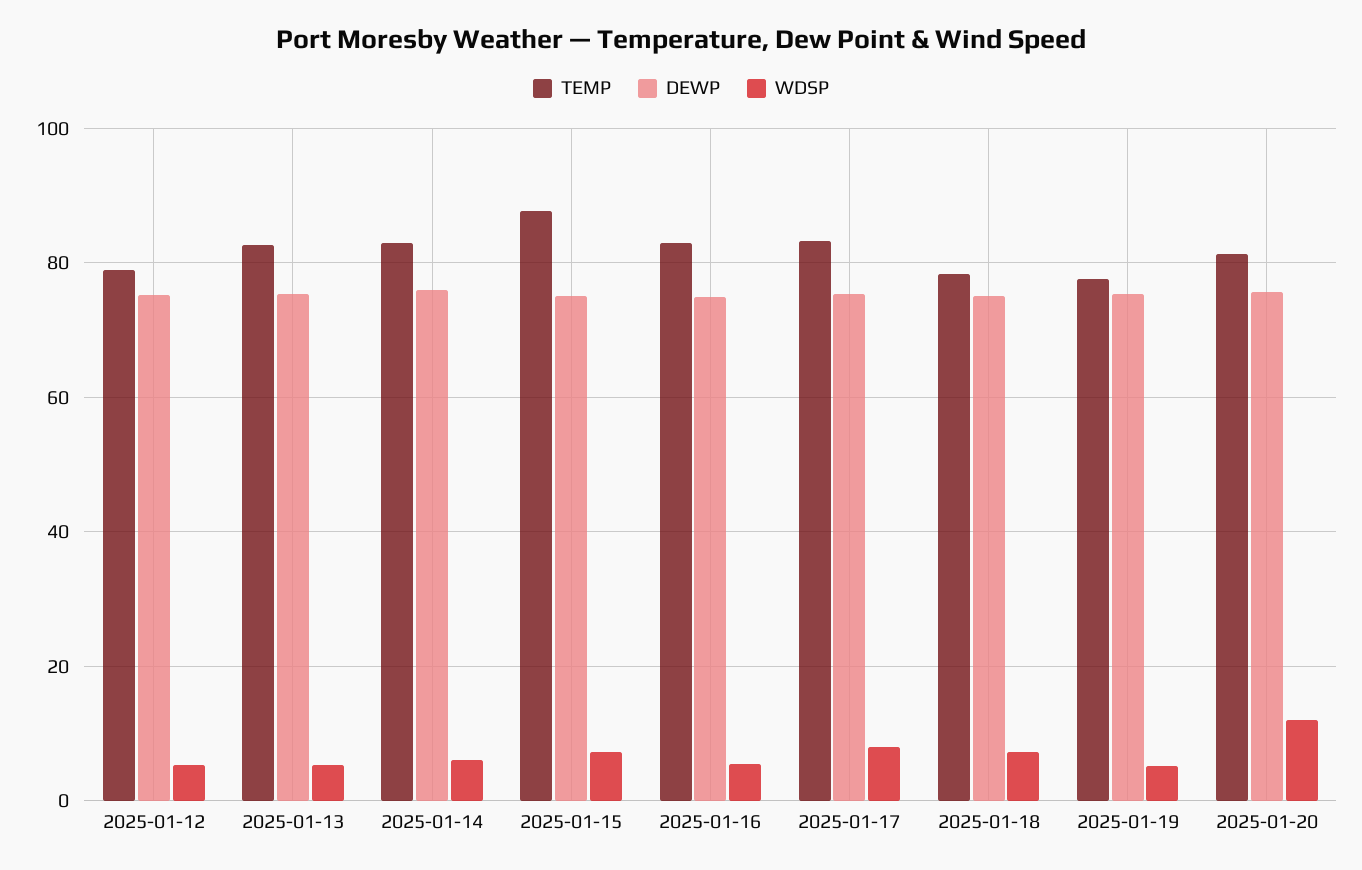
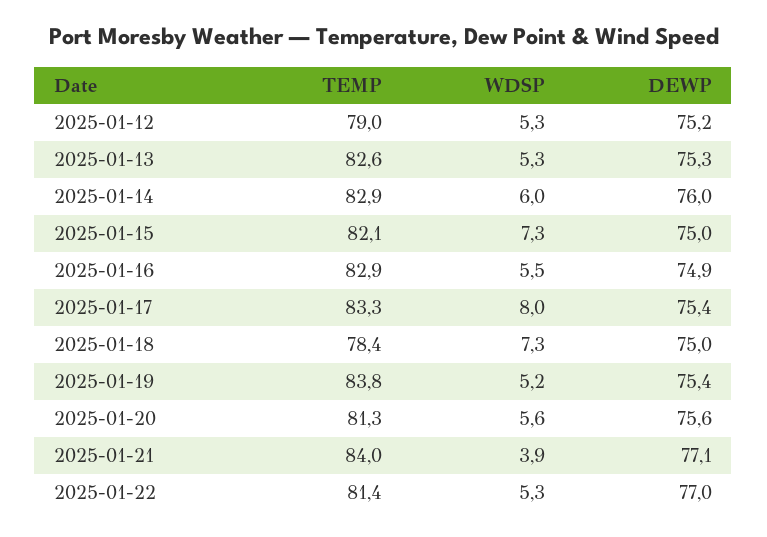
TEMP, 2025-01-15: 88 -> 82.1
TEMP, 2025-01-19: 78 -> 83.8
WDSP, 2025-01-20: 12 -> 5.6
TEMP, 2025-01-21: none -> 84
WDSP, 2025-01-21: none -> 3.9
DEWP, 2025-01-21: none -> 77.1
TEMP, 2025-01-22: none -> 81.4
WDSP, 2025-01-22: none -> 5.3
DEWP, 2025-01-22: none -> 77

